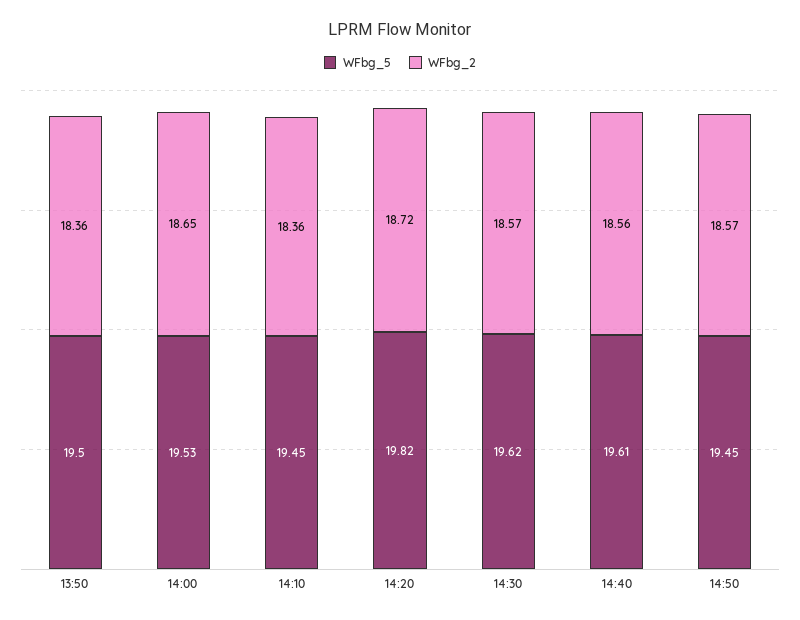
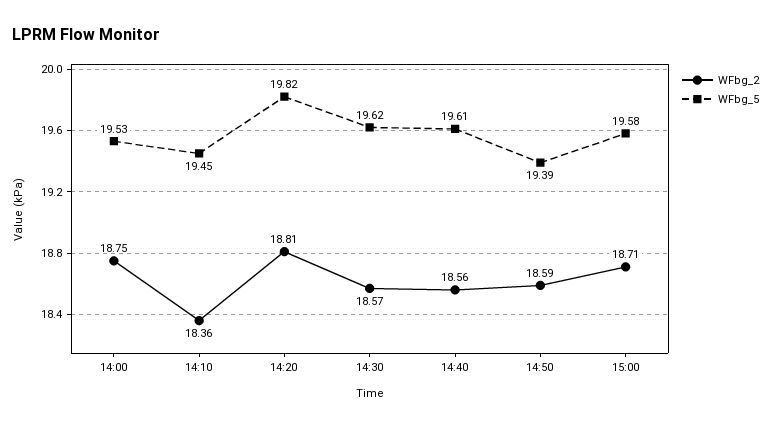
WFbg_5, 13:50: 19.5 -> none
WFbg_2, 13:50: 18.36 -> none
WFbg_2, 14:00: 18.65 -> 18.75
WFbg_2, 14:20: 18.72 -> 18.81
WFbg_5, 14:50: 19.45 -> 19.39
WFbg_2, 14:50: 18.57 -> 18.59
WFbg_2, 15:00: none -> 18.71
WFbg_5, 15:00: none -> 19.58

